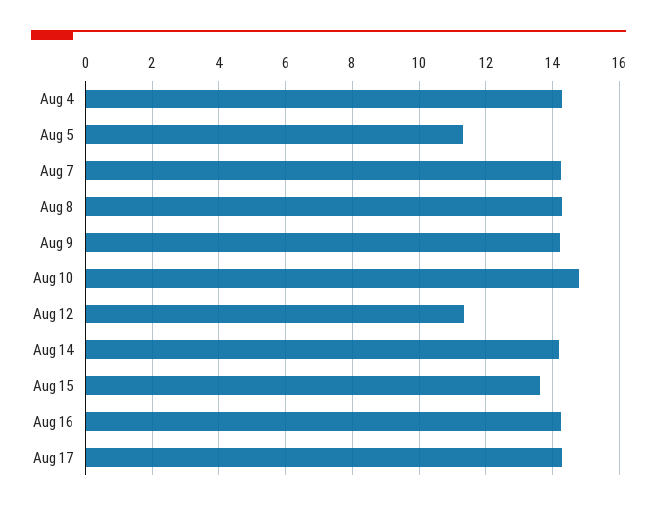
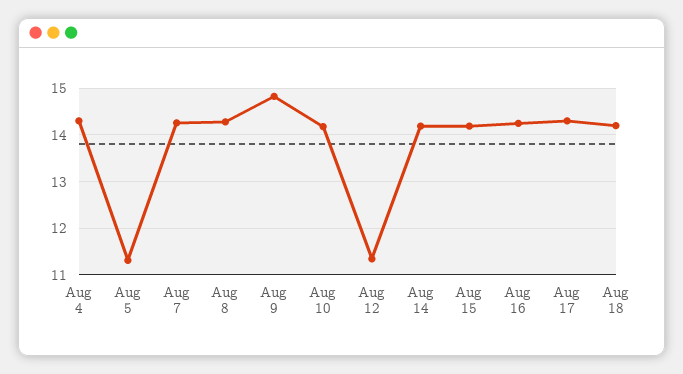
Aug 9: 14.2 -> 14.8
Aug 10: 14.8 -> 14.2
Aug 15: 13.6 -> 14.2
Aug 18: none -> 14.2

